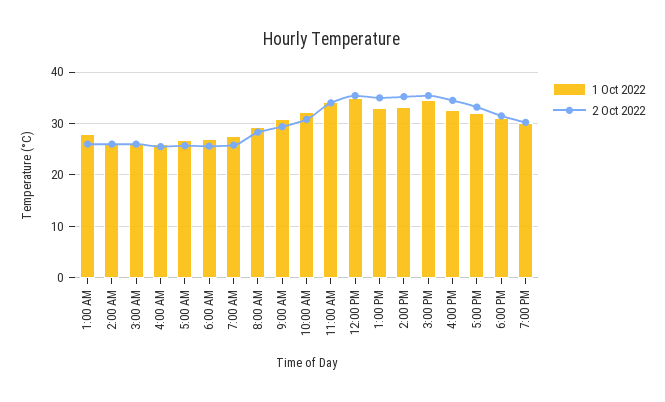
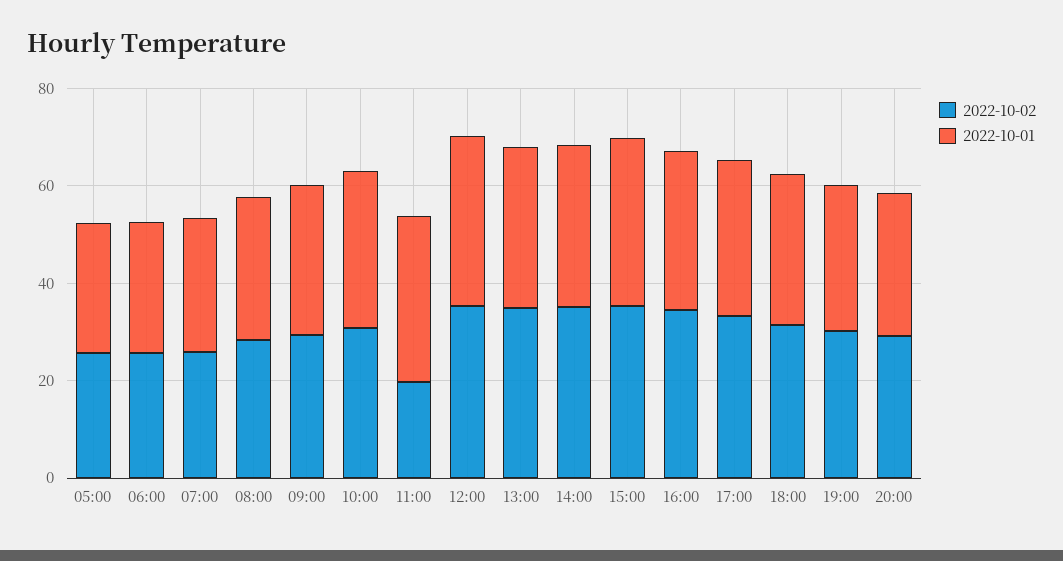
1 Oct 2022, 1:00 AM: 28 -> none
2 Oct 2022, 1:00 AM: 26 -> none
1 Oct 2022, 2:00 AM: 26 -> none
2 Oct 2022, 2:00 AM: 26 -> none
1 Oct 2022, 3:00 AM: 26 -> none
2 Oct 2022, 3:00 AM: 26 -> none
1 Oct 2022, 4:00 AM: 26 -> none
2 Oct 2022, 4:00 AM: 26 -> none
2 Oct 2022, 11:00 AM: 34 -> 20
2 Oct 2022, 20:00: none -> 30
1 Oct 2022, 20:00: none -> 30

